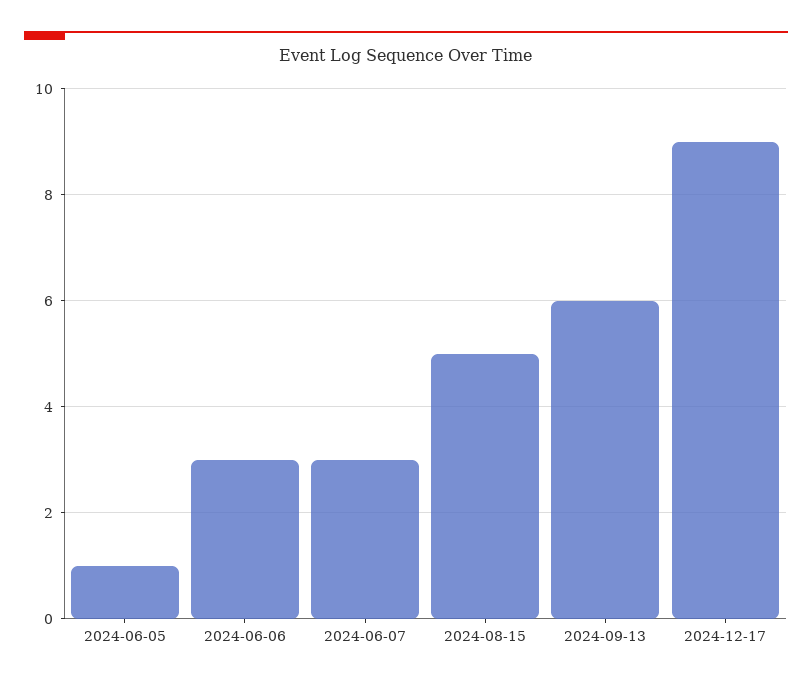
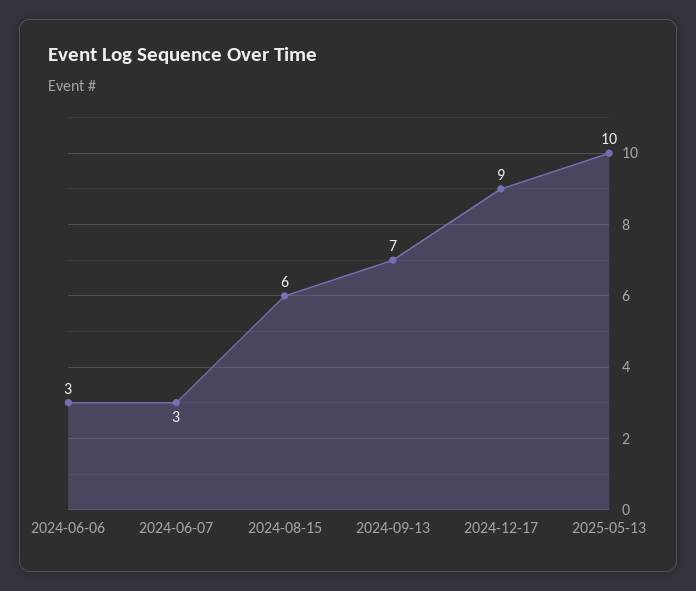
2024-06-05: 1 -> none
2024-08-15: 5 -> 6
2024-09-13: 6 -> 7
2025-05-13: none -> 10

